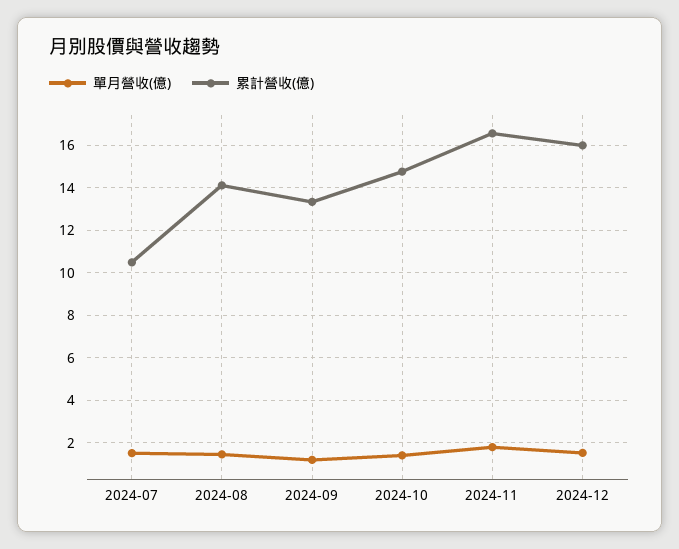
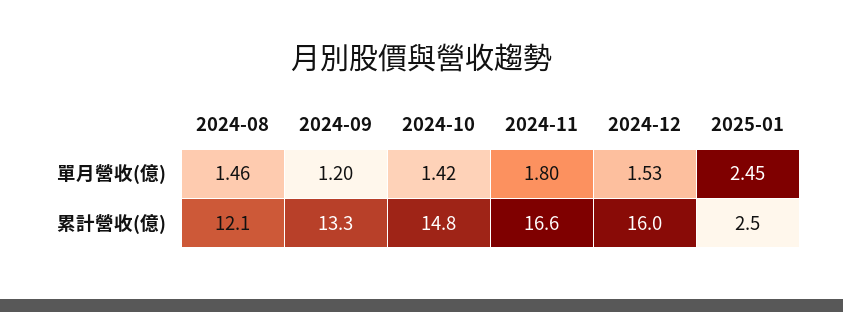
單月營收(億), 2024-07: 1.5 -> none
累計營收(億), 2024-07: 10.5 -> none
累計營收(億), 2024-08: 14 -> 12.1
單月營收(億), 2025-01: none -> 2.45
累計營收(億), 2025-01: none -> 2.5

